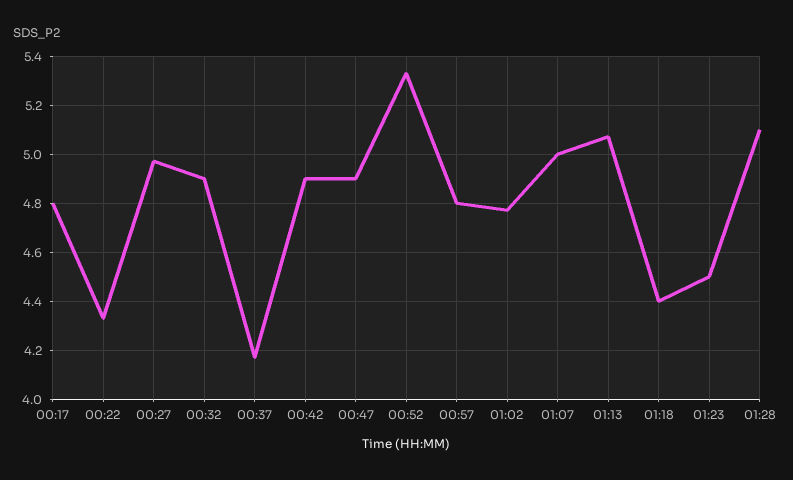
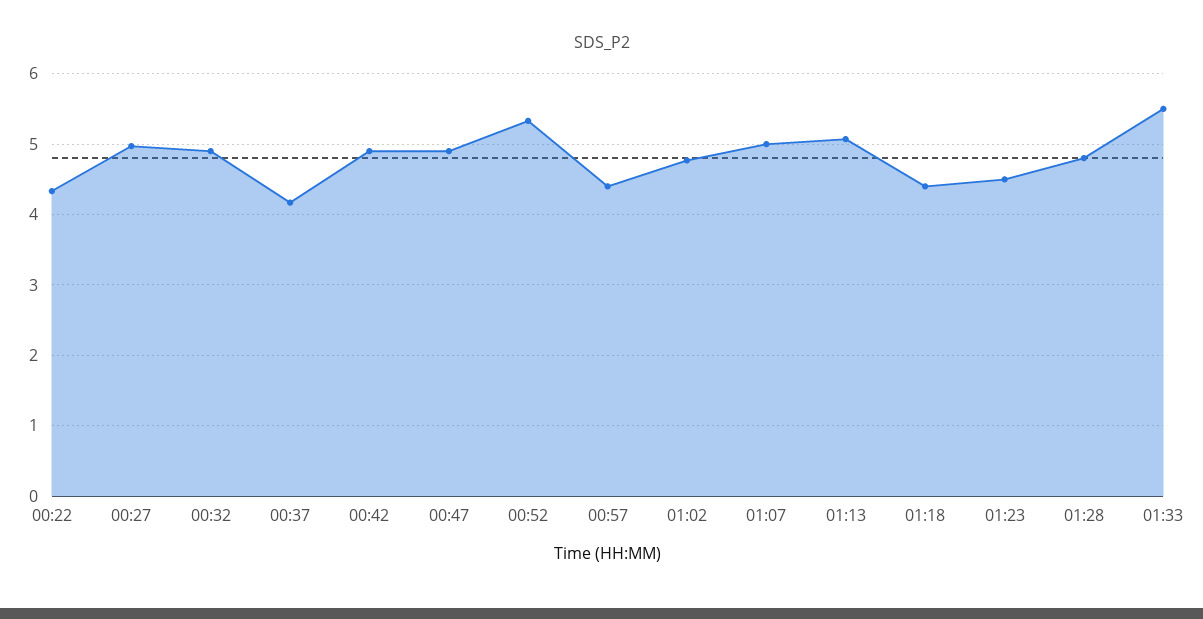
00:17: 4.8 -> none
00:57: 4.8 -> 4.4
01:28: 5.1 -> 4.8
01:33: none -> 5.5

